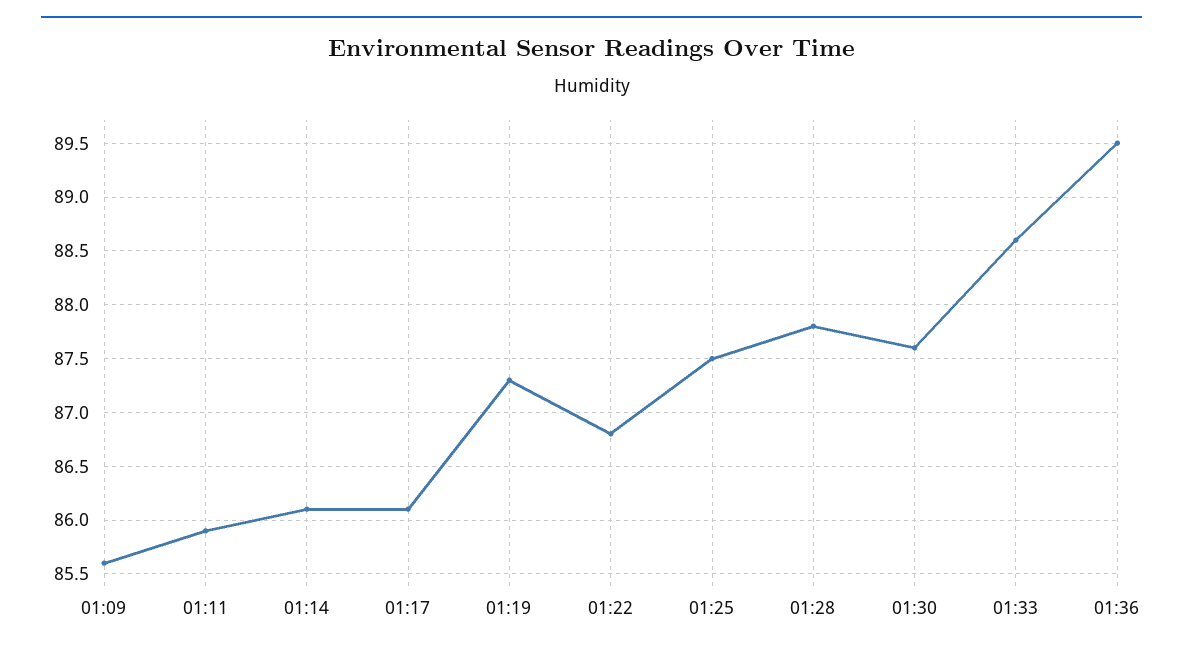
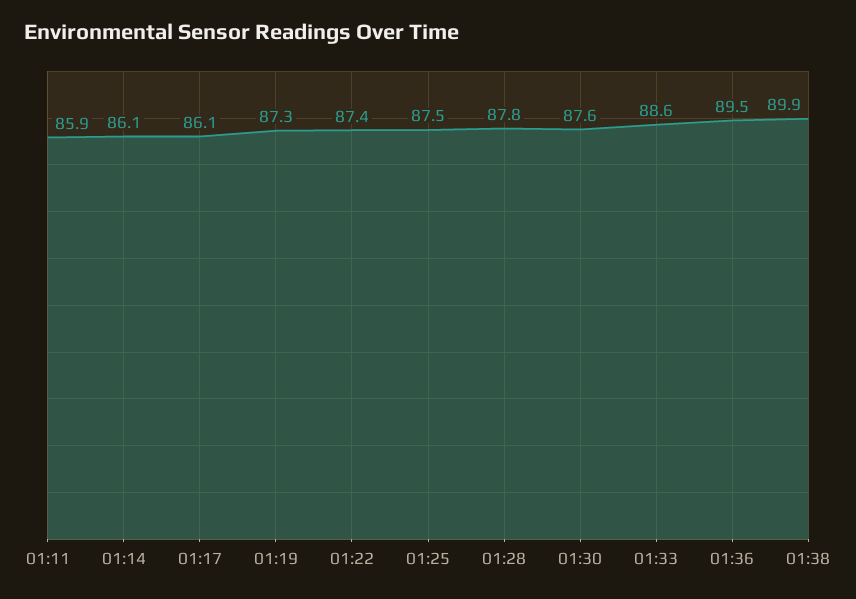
01:09: 85.6 -> none
01:22: 86.8 -> 87.4
01:38: none -> 89.9

